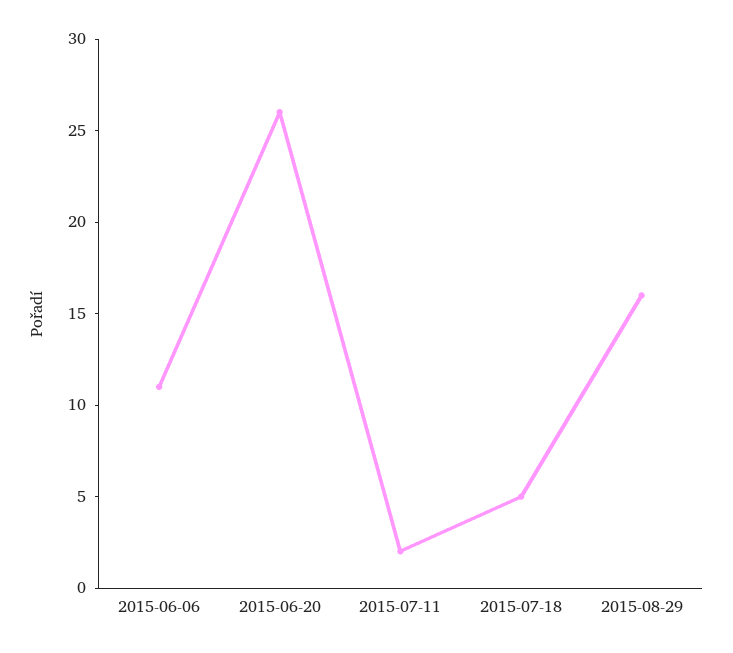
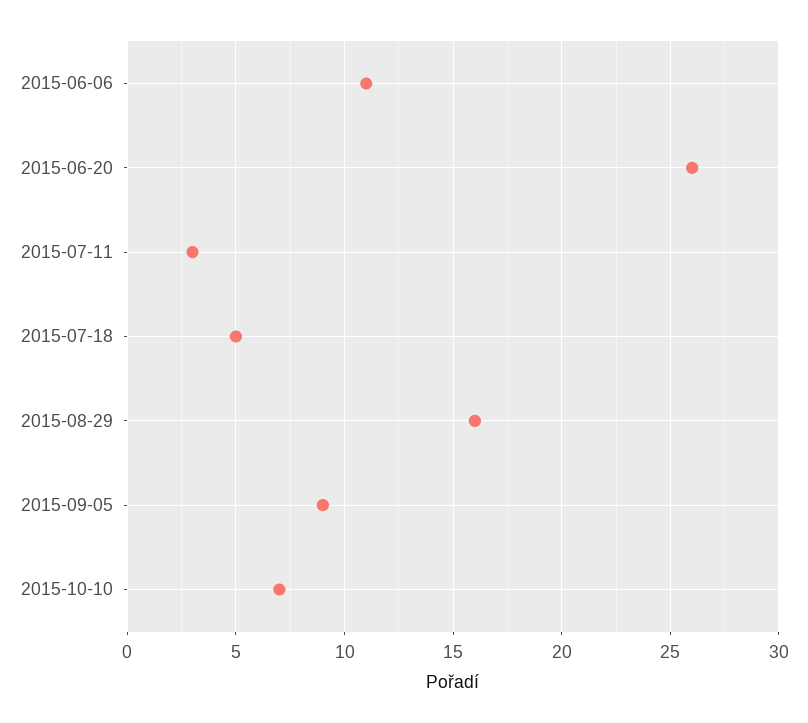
2015-07-11: 2 -> 3
2015-09-05: none -> 9
2015-10-10: none -> 7

